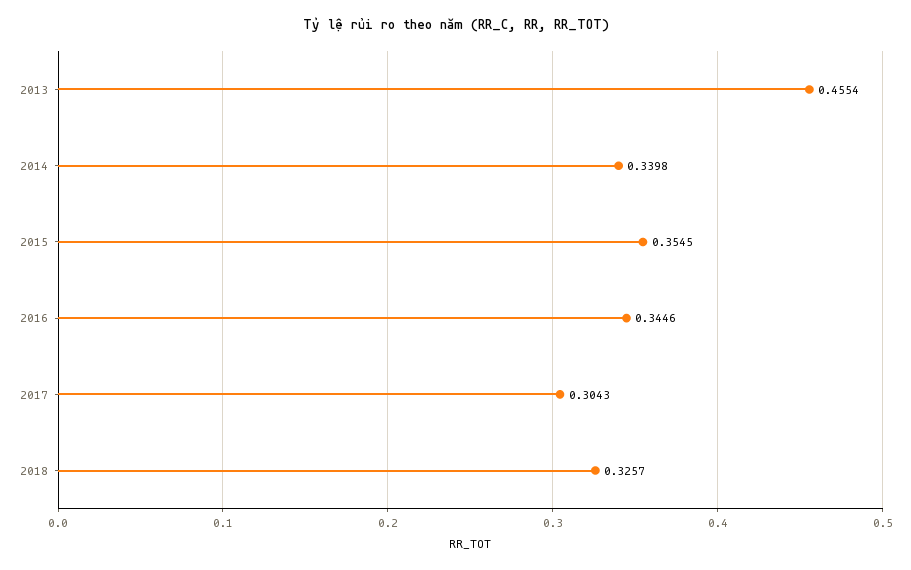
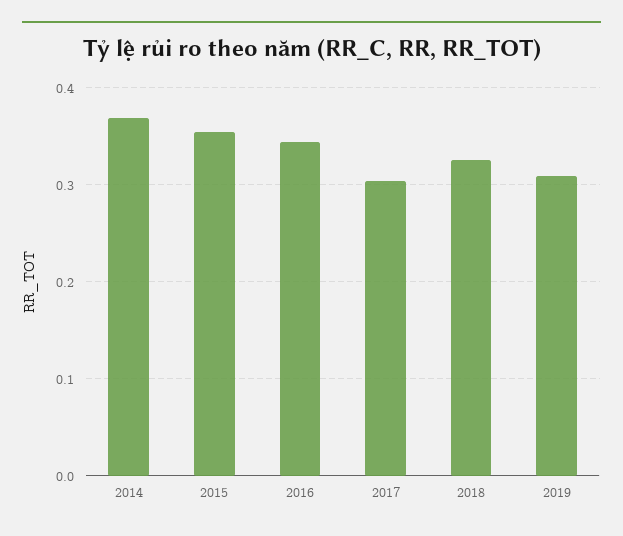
2013: 0.4554 -> none
2014: 0.3398 -> 0.37
2019: none -> 0.31

